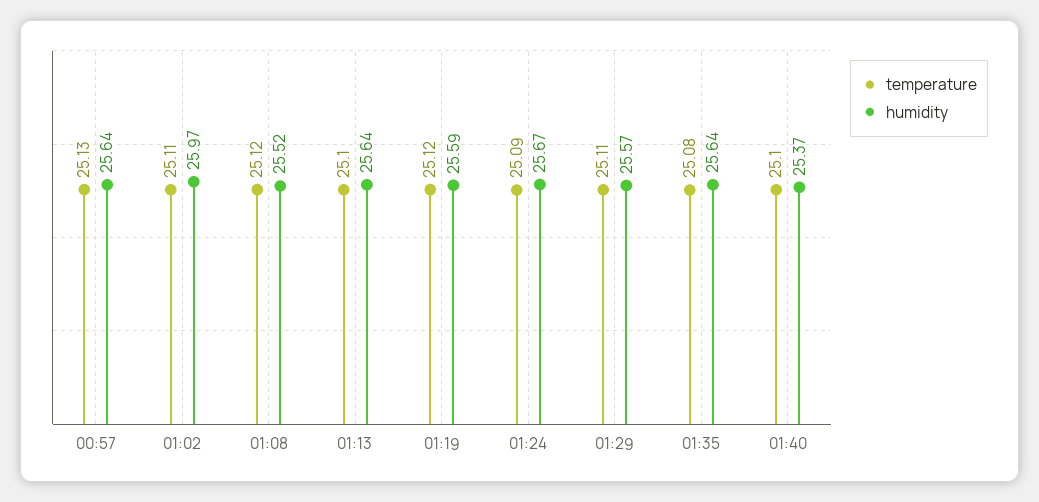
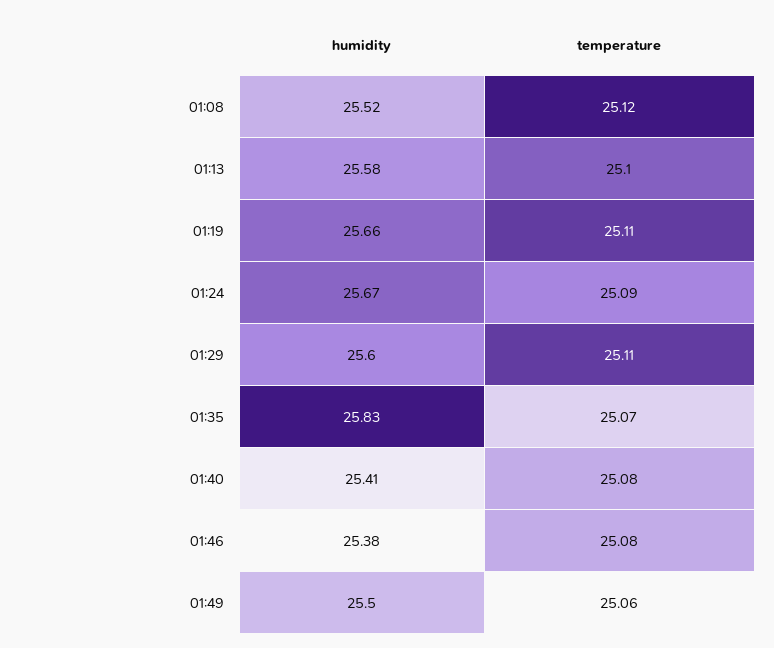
temperature, 00:57: 25.13 -> none
humidity, 00:57: 25.64 -> none
temperature, 01:02: 25.11 -> none
humidity, 01:02: 25.97 -> none
humidity, 01:13: 25.64 -> 25.58
temperature, 01:19: 25.12 -> 25.11
humidity, 01:19: 25.59 -> 25.66
humidity, 01:29: 25.57 -> 25.6
temperature, 01:35: 25.08 -> 25.07
humidity, 01:35: 25.64 -> 25.83
temperature, 01:40: 25.1 -> 25.08
humidity, 01:40: 25.37 -> 25.41
humidity, 01:46: none -> 25.38
temperature, 01:46: none -> 25.08
humidity, 01:49: none -> 25.5
temperature, 01:49: none -> 25.06

